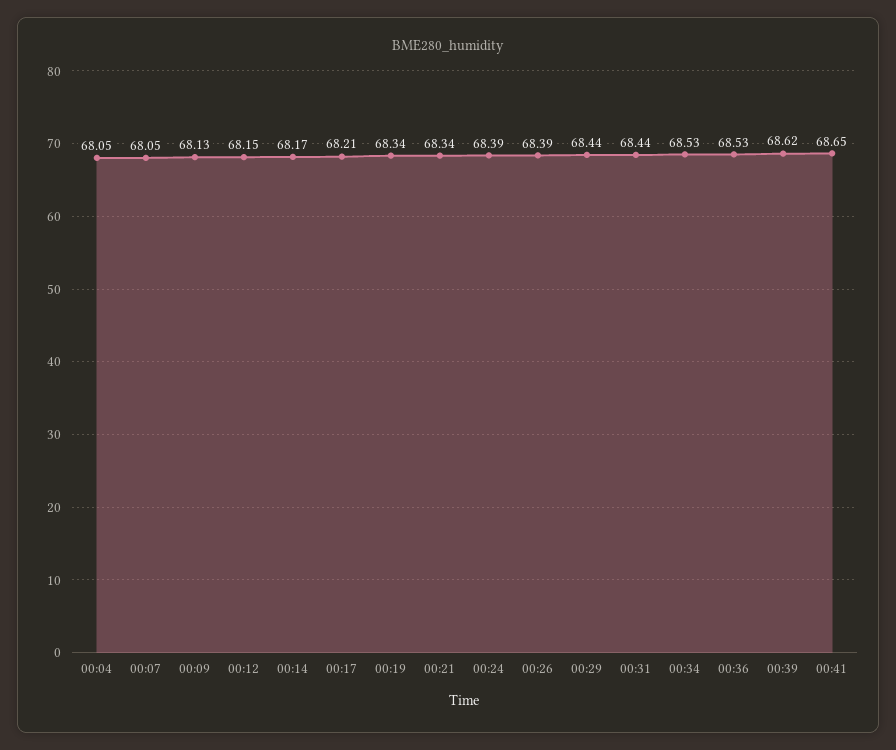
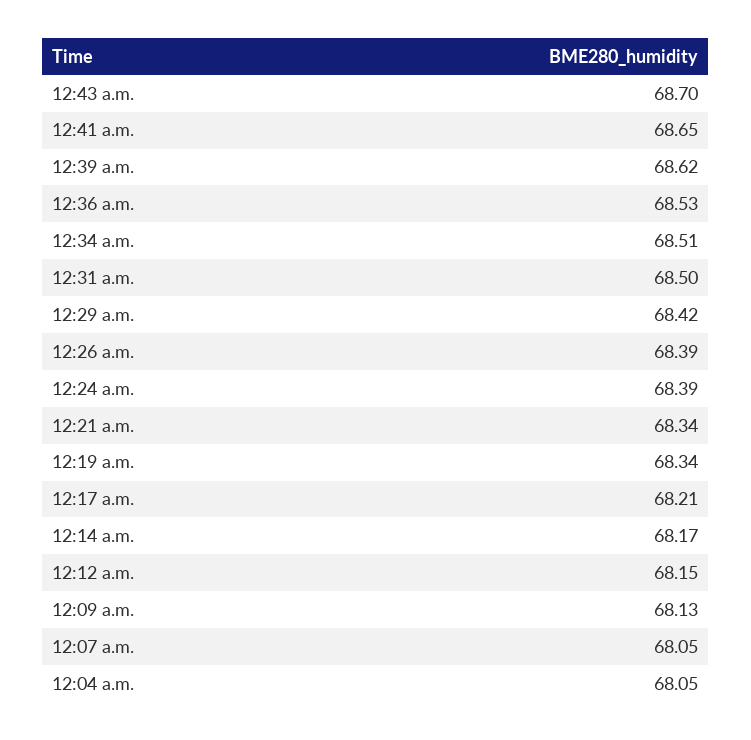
00:29: 68.44 -> 68.42
00:31: 68.44 -> 68.5
00:34: 68.53 -> 68.51
12:43 a.m.: none -> 68.7

